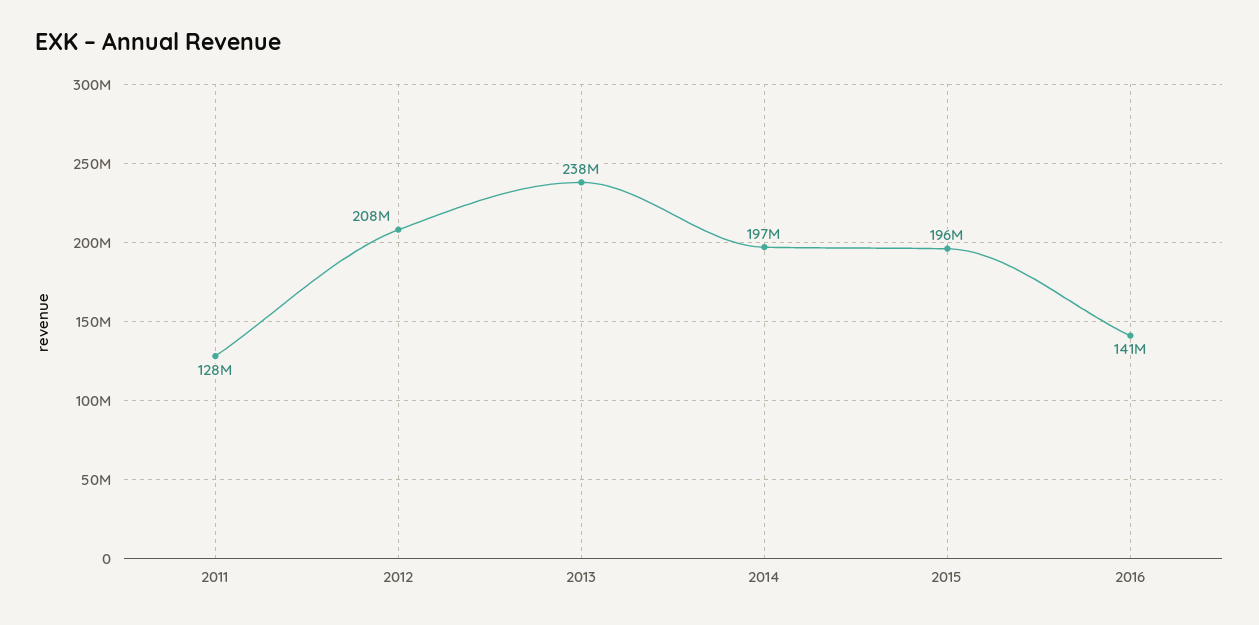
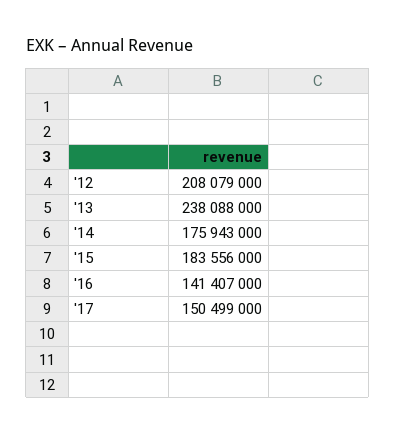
2011: 128000000 -> none
2014: 197000000 -> 175943000
2015: 196000000 -> 183556000
'17: none -> 150499000

